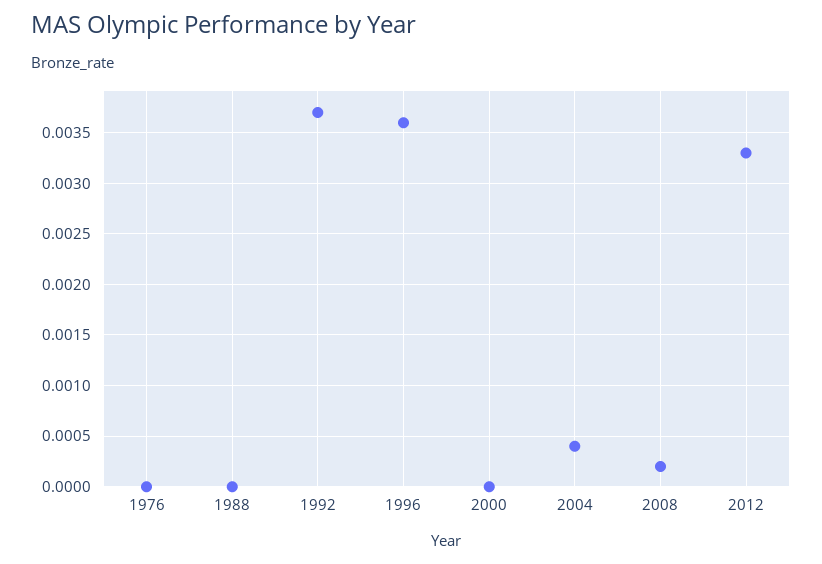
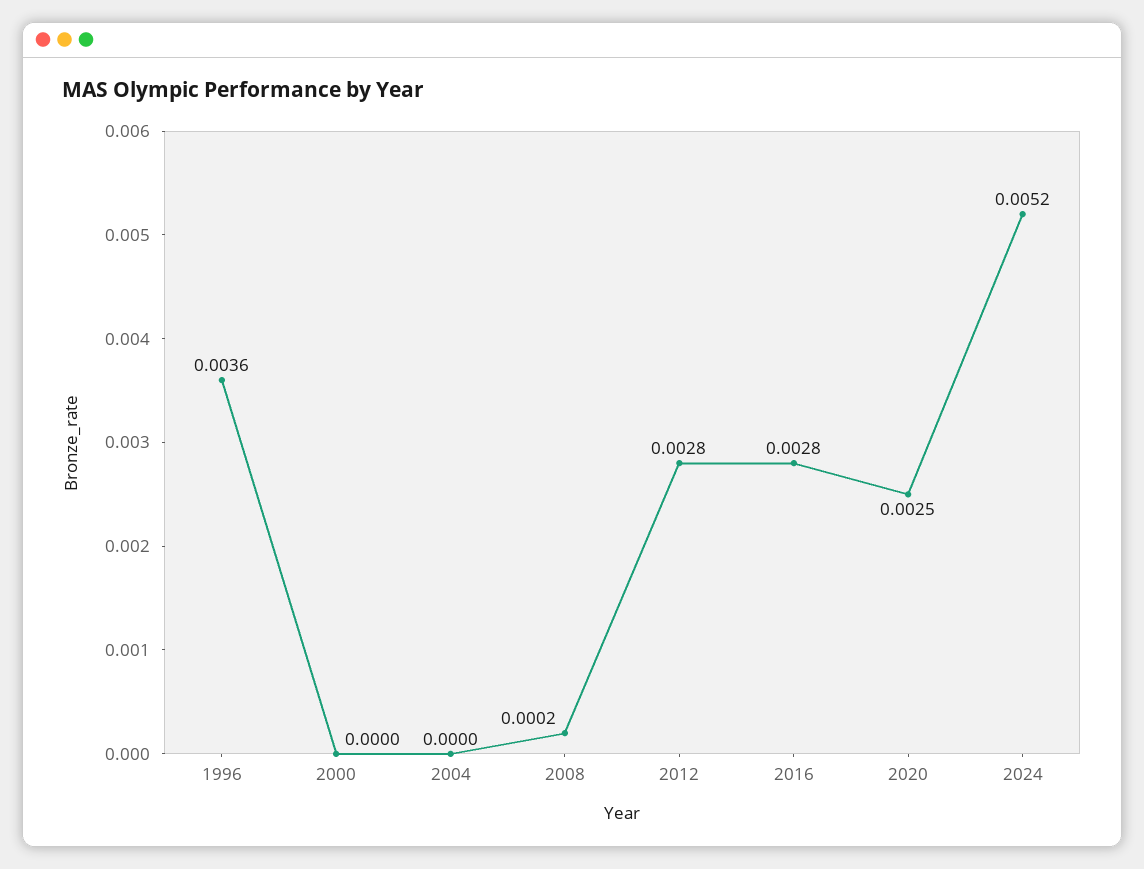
1976: 0 -> none
1988: 0 -> none
1992: 0.0037 -> none
2004: 0.0004 -> 0
2012: 0.0033 -> 0.0028
2016: none -> 0.0028
2020: none -> 0.0025
2024: none -> 0.0052

